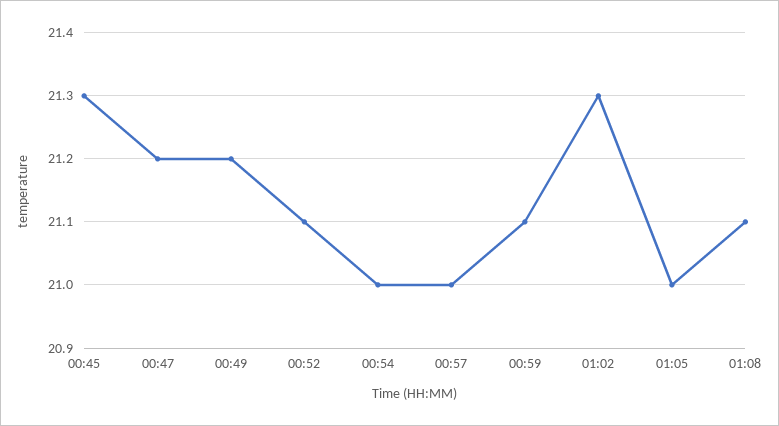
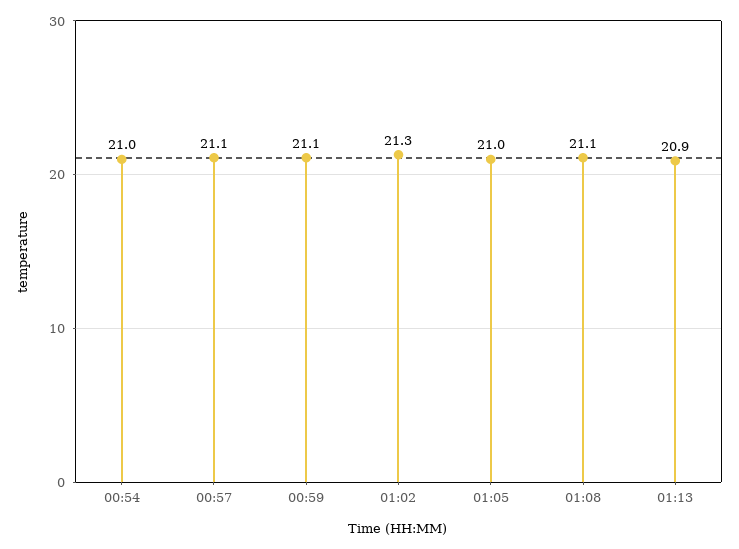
00:45: 21.3 -> none
00:47: 21.2 -> none
00:49: 21.2 -> none
00:52: 21.1 -> none
00:57: 21 -> 21.1
01:13: none -> 20.9

